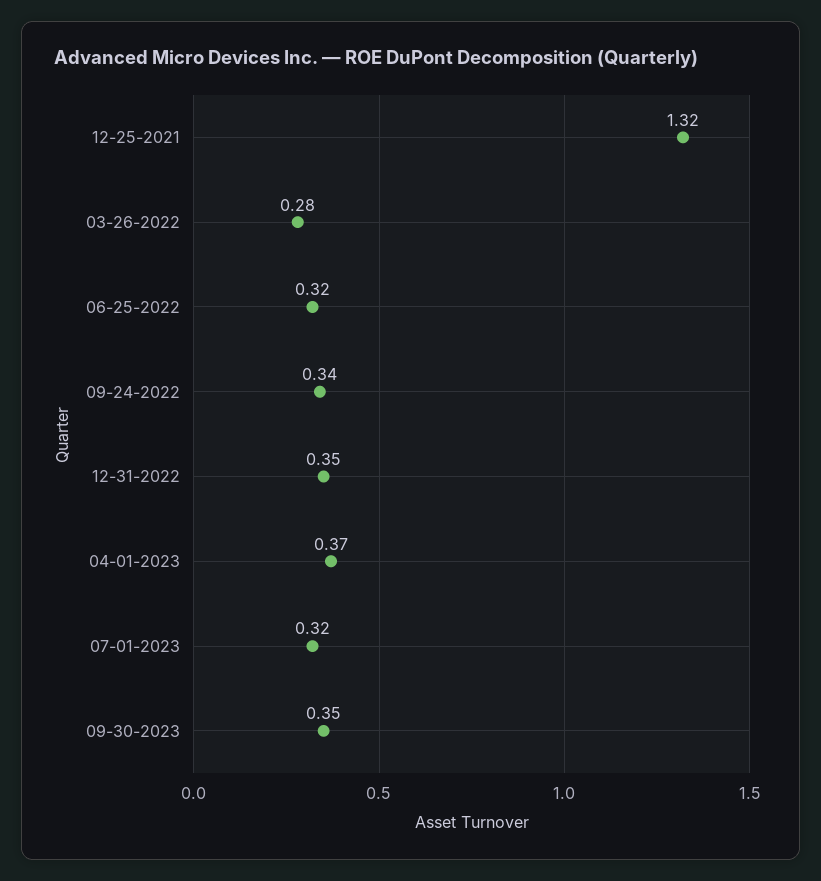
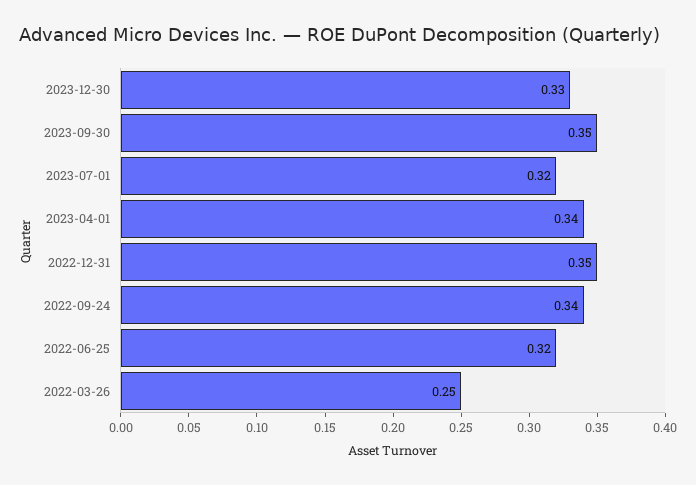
12-25-2021: 1.32 -> none
03-26-2022: 0.28 -> 0.25
04-01-2023: 0.37 -> 0.34
2023-12-30: none -> 0.33

